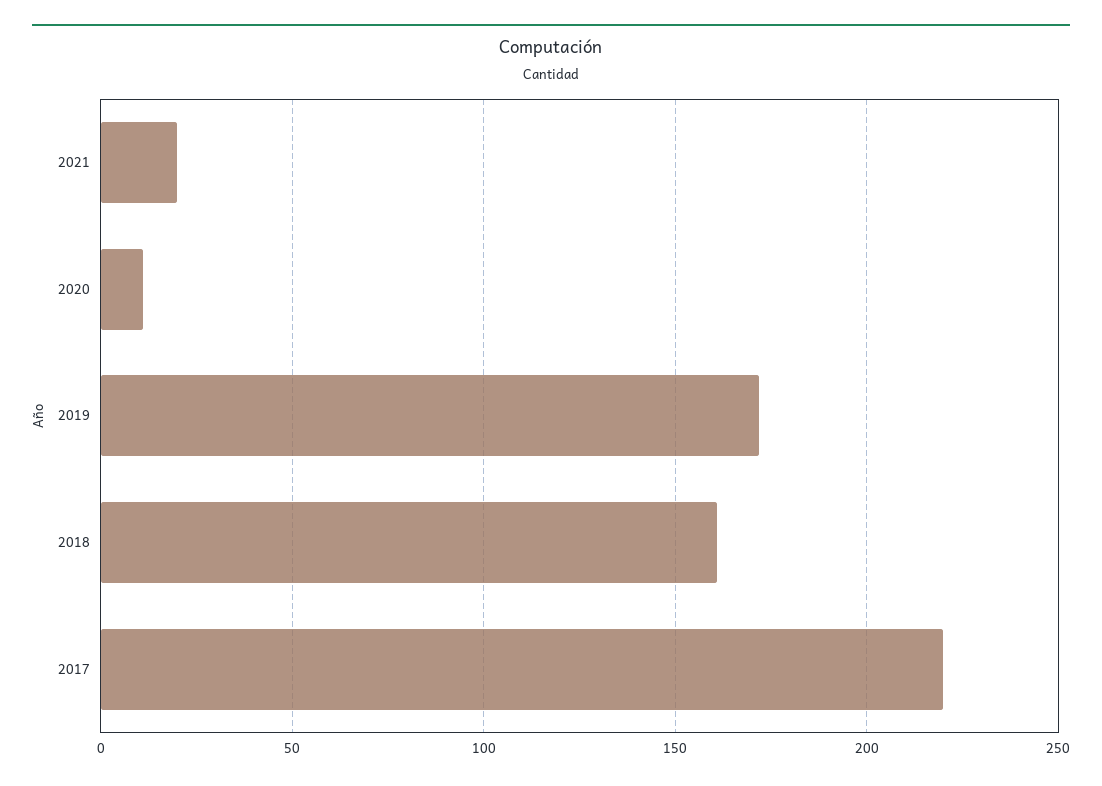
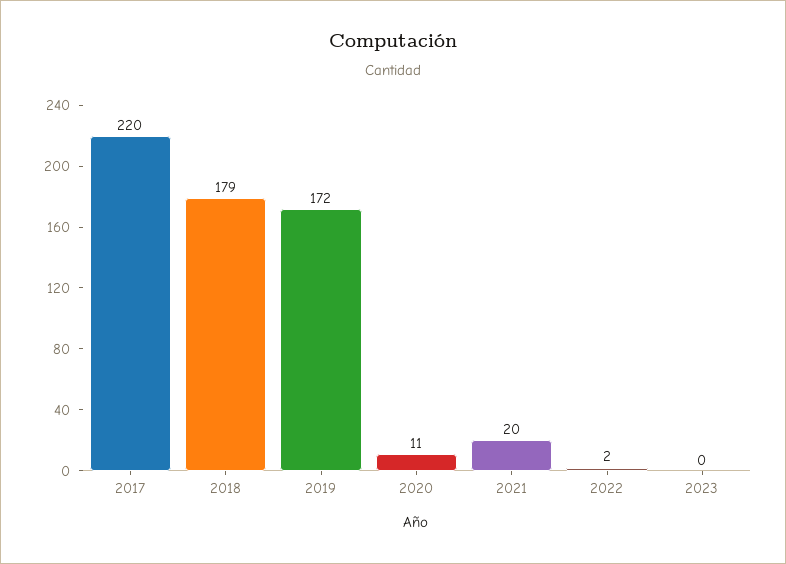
2018: 160 -> 179
2022: none -> 2
2023: none -> 0

